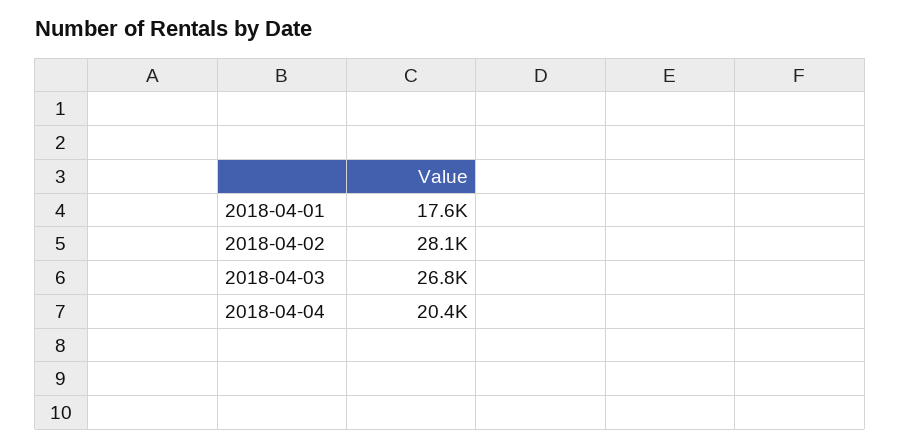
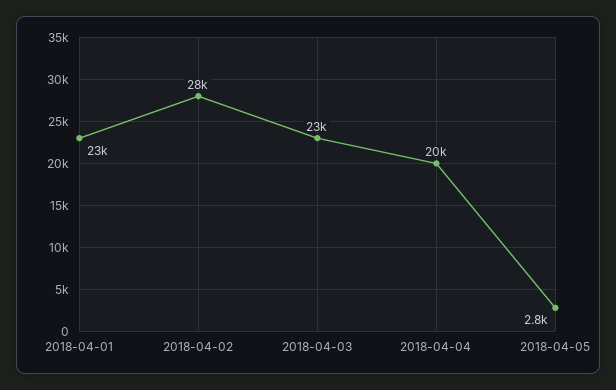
2018-04-01: 17600 -> 23000
2018-04-03: 26800 -> 23000
2018-04-05: none -> 2800

